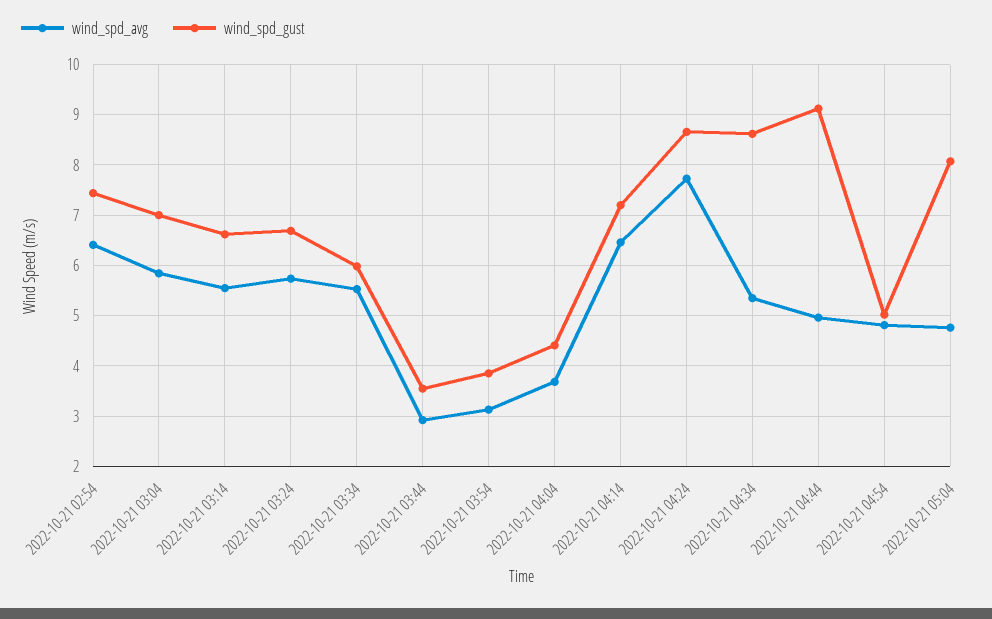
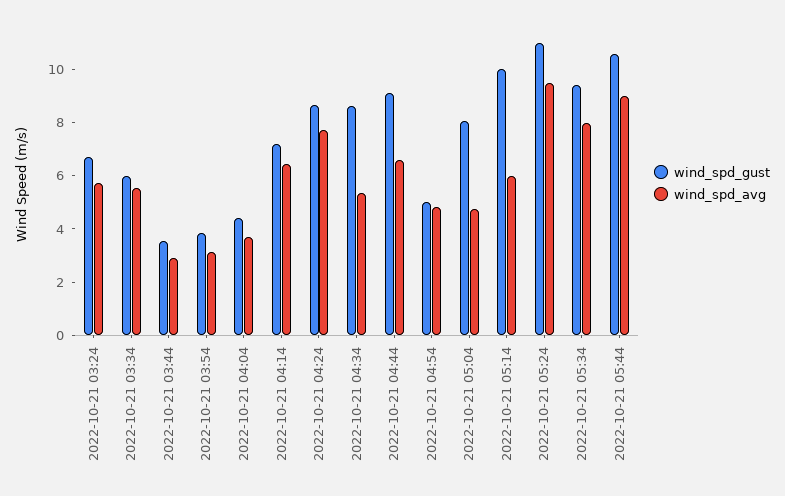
wind_spd_avg, 2022-10-21 02:54: 6.4 -> none
wind_spd_gust, 2022-10-21 02:54: 7.4 -> none
wind_spd_avg, 2022-10-21 03:04: 5.8 -> none
wind_spd_gust, 2022-10-21 03:04: 7 -> none
wind_spd_avg, 2022-10-21 03:14: 5.6 -> none
wind_spd_gust, 2022-10-21 03:14: 6.6 -> none
wind_spd_avg, 2022-10-21 04:44: 5 -> 6.5
wind_spd_gust, 2022-10-21 05:14: none -> 10
wind_spd_avg, 2022-10-21 05:14: none -> 6
wind_spd_gust, 2022-10-21 05:24: none -> 11
wind_spd_avg, 2022-10-21 05:24: none -> 9.5
wind_spd_gust, 2022-10-21 05:34: none -> 9.5
wind_spd_avg, 2022-10-21 05:34: none -> 8
wind_spd_gust, 2022-10-21 05:44: none -> 10.5
wind_spd_avg, 2022-10-21 05:44: none -> 9

